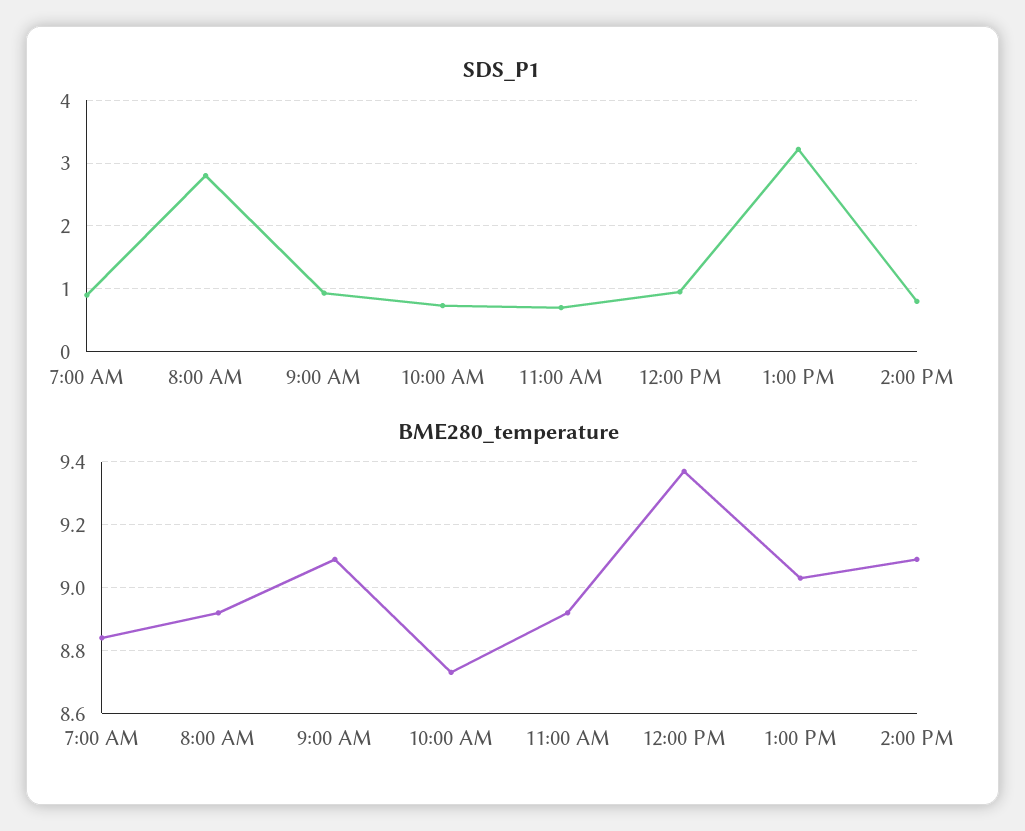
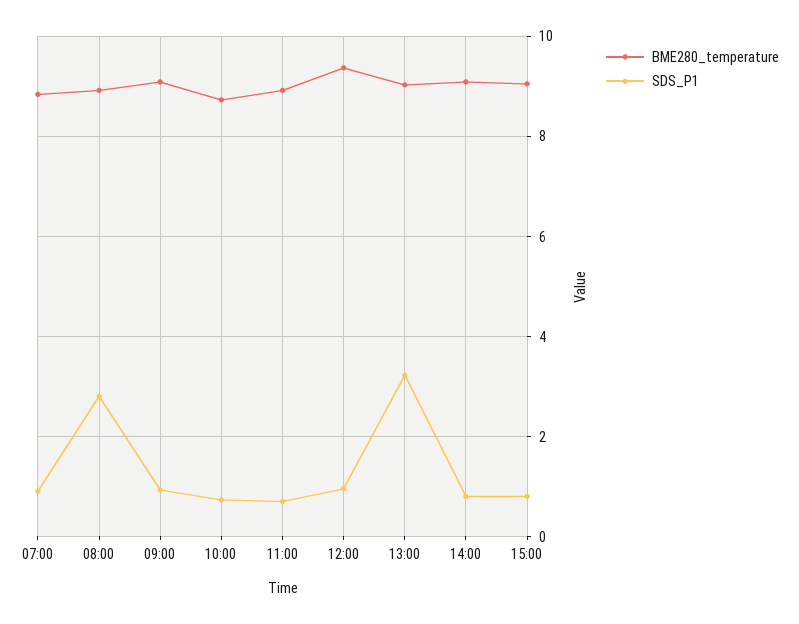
BME280_temperature, 15:00: none -> 9
SDS_P1, 15:00: none -> 0.8

